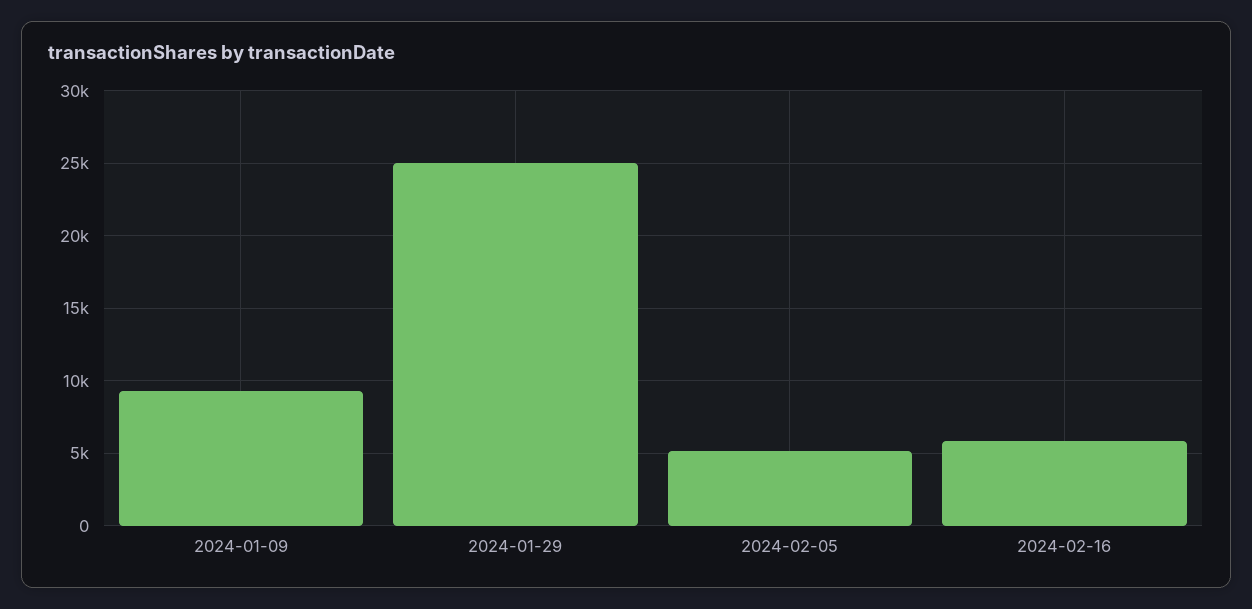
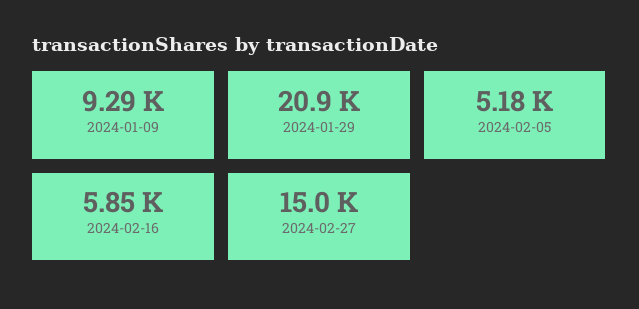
2024-01-29: 25000 -> 20900
2024-02-27: none -> 15000

